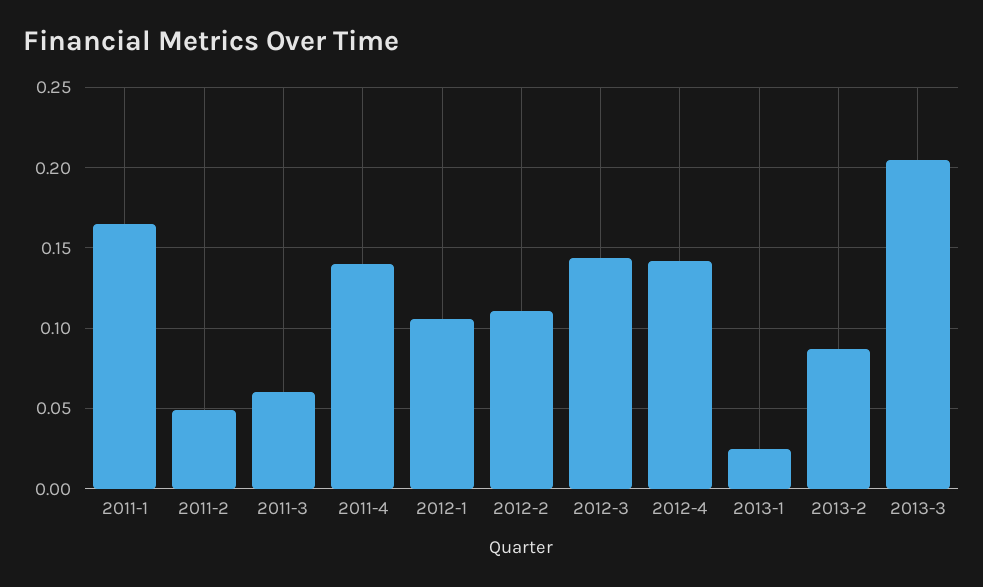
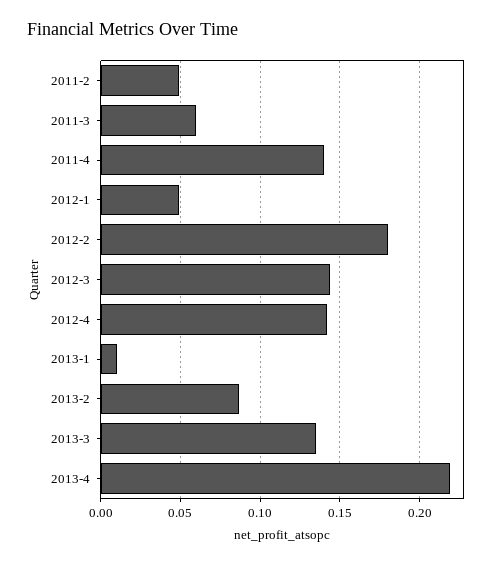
2011-1: 0.165 -> none
2012-1: 0.105 -> 0.05
2012-2: 0.11 -> 0.18
2013-1: 0.025 -> 0.01
2013-3: 0.205 -> 0.135
2013-4: none -> 0.22

